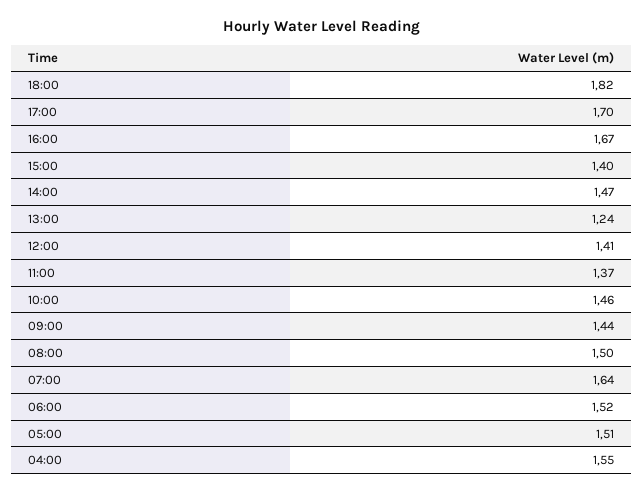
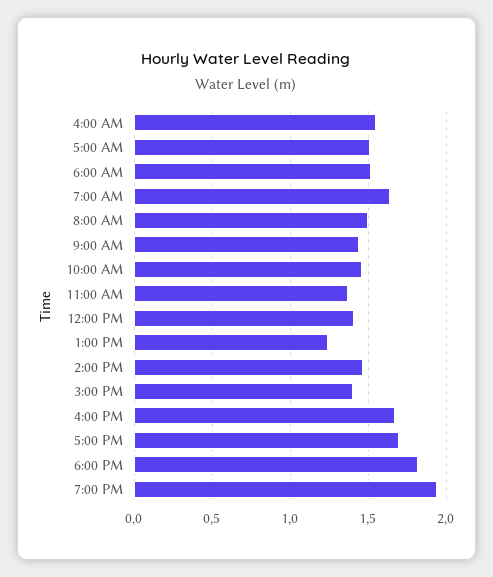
7:00 PM: none -> 1.95

